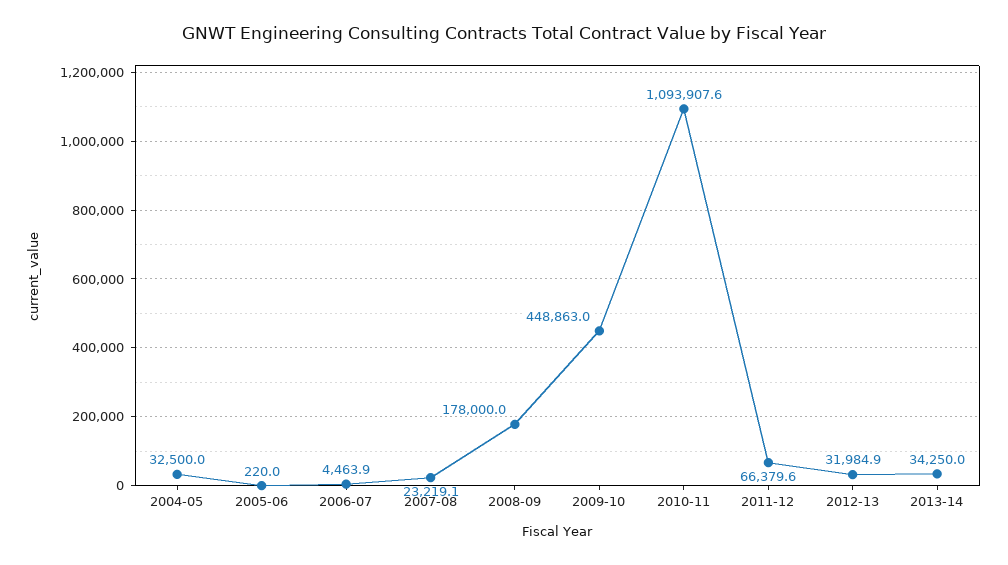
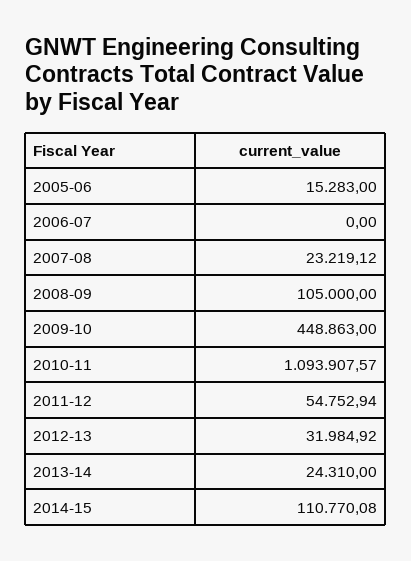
2004-05: 32500 -> none
2005-06: 220 -> 15283
2006-07: 4463.9 -> 0
2008-09: 178000 -> 105000
2011-12: 66379.6 -> 54752.94
2013-14: 34250 -> 24310
2014-15: none -> 110770.08

